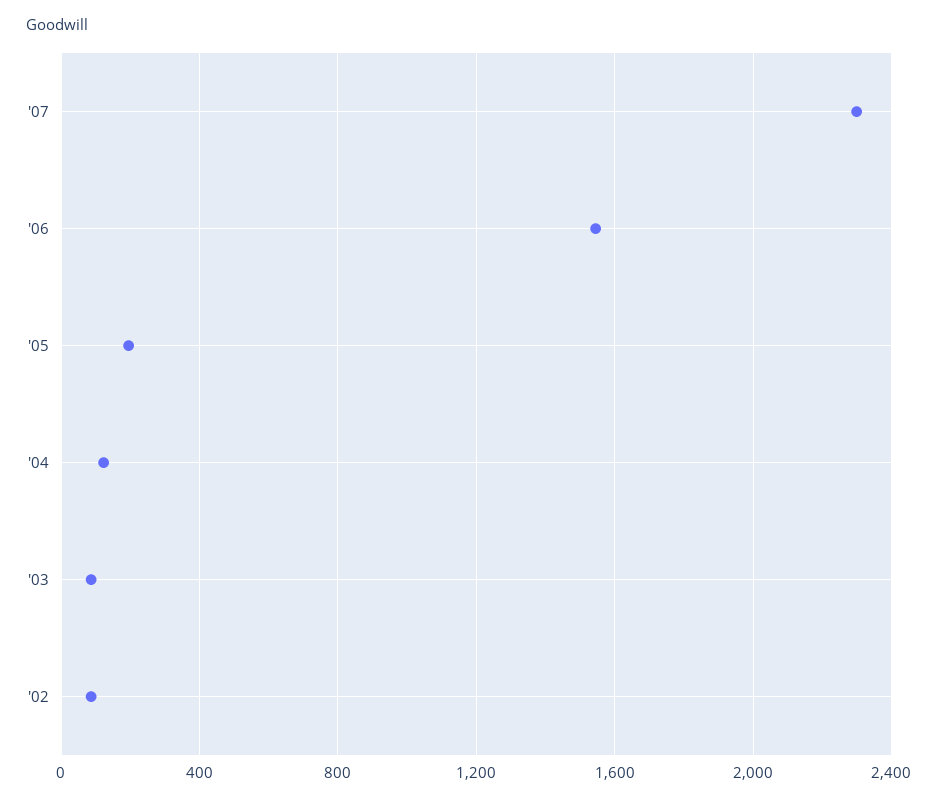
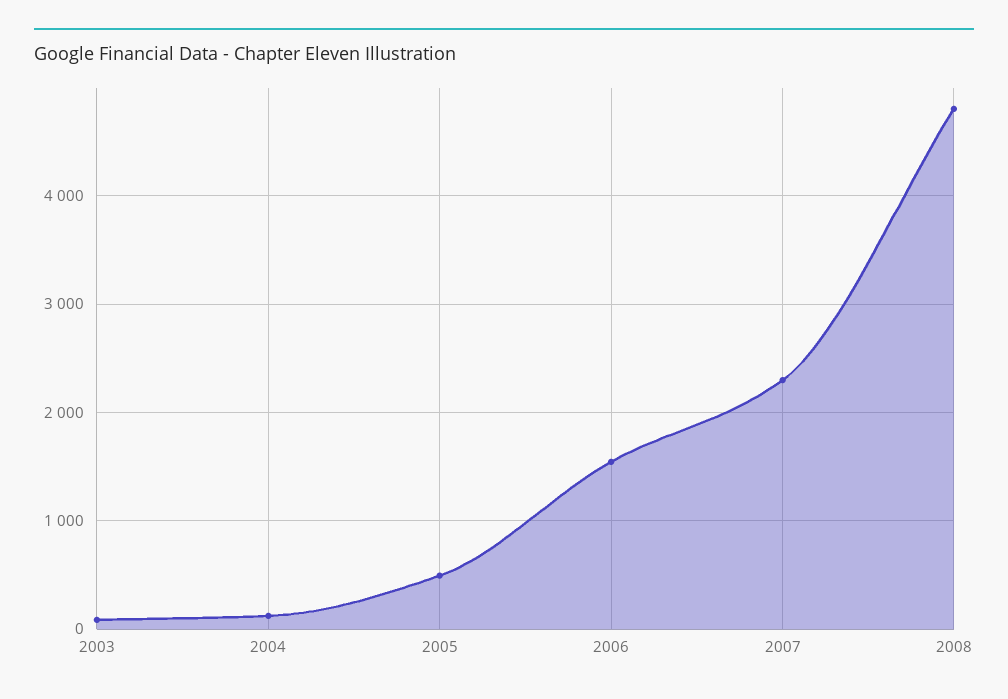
'05: 200 -> 500
'02: 100 -> none
2008: none -> 4800

